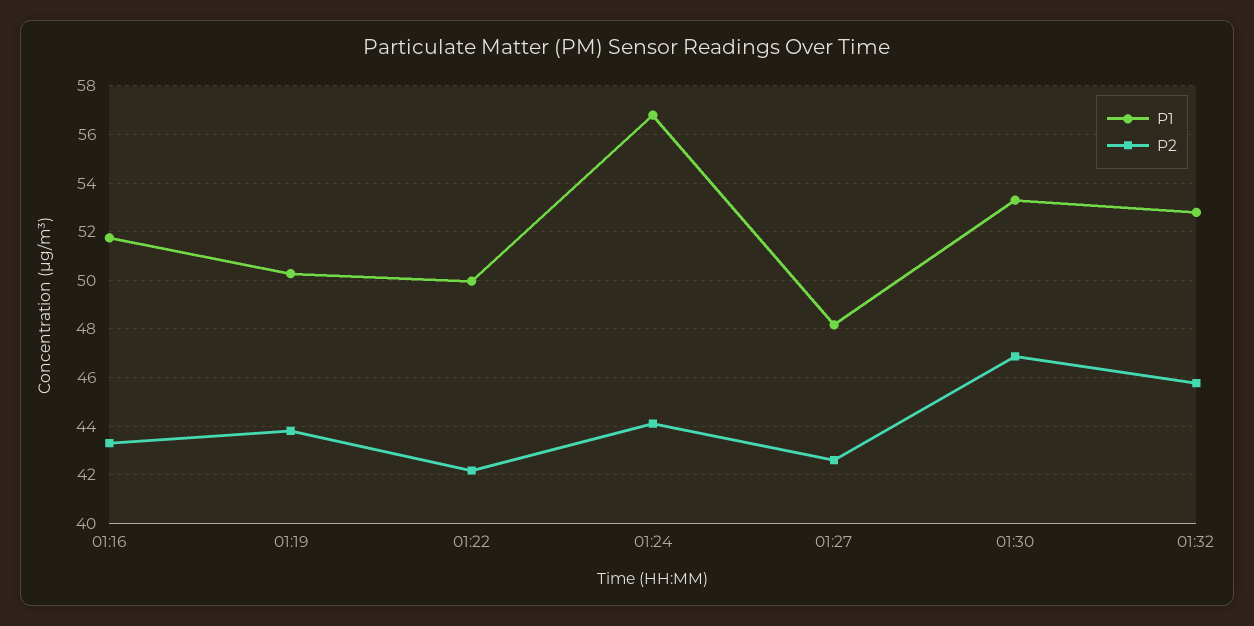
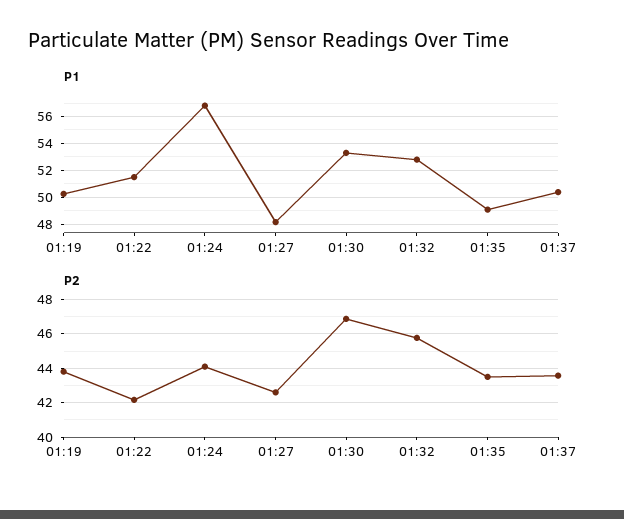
P1, 01:16: 51.75 -> none
P2, 01:16: 43.25 -> none
P1, 01:22: 50 -> 51.5
P1, 01:35: none -> 49
P1, 01:37: none -> 50.5
P2, 01:35: none -> 43.5
P2, 01:37: none -> 43.5

